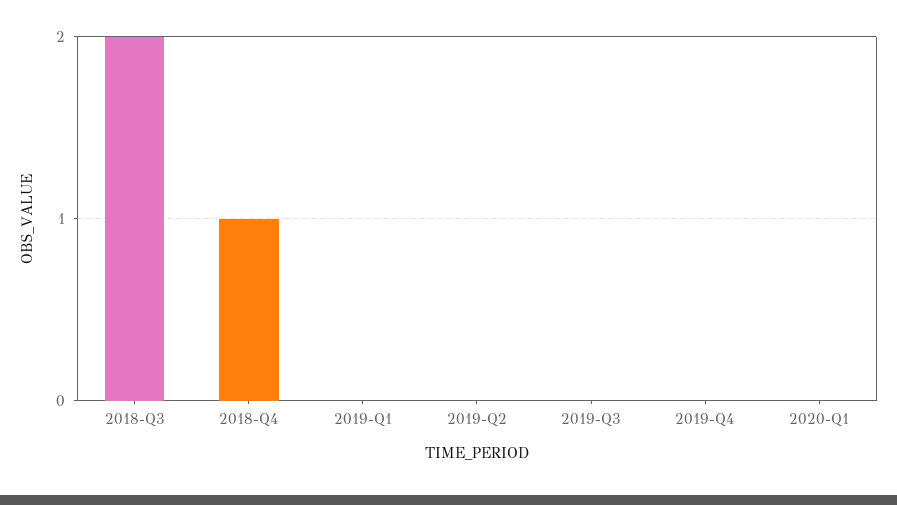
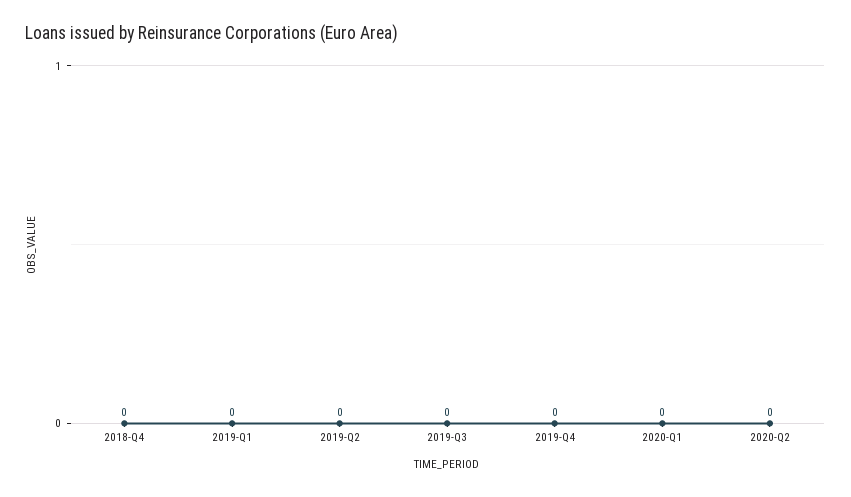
2018-Q3: 2 -> none
2018-Q4: 1 -> 0
2020-Q2: none -> 0

